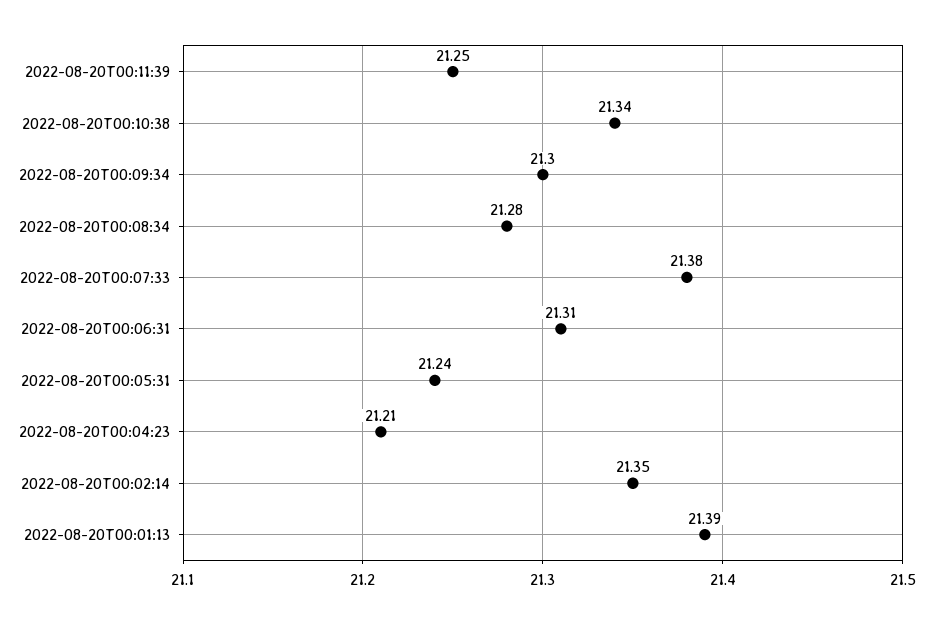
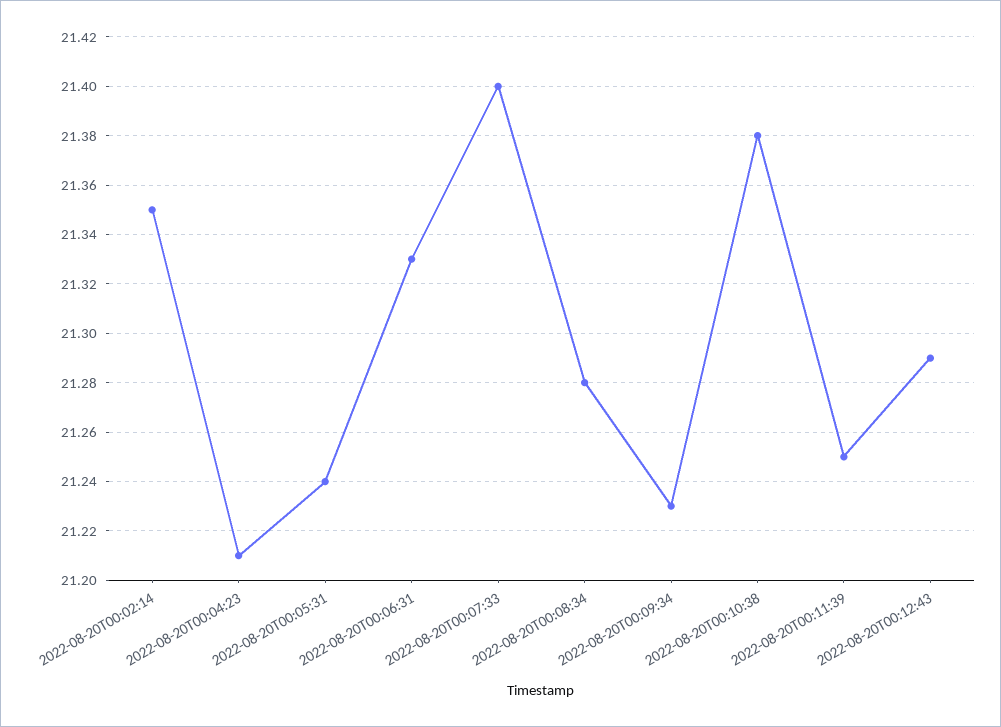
2022-08-20T00:10:38: 21.34 -> 21.38
2022-08-20T00:09:34: 21.3 -> 21.23
2022-08-20T00:07:33: 21.38 -> 21.4
2022-08-20T00:06:31: 21.31 -> 21.33
2022-08-20T00:01:13: 21.39 -> none
2022-08-20T00:12:43: none -> 21.29

